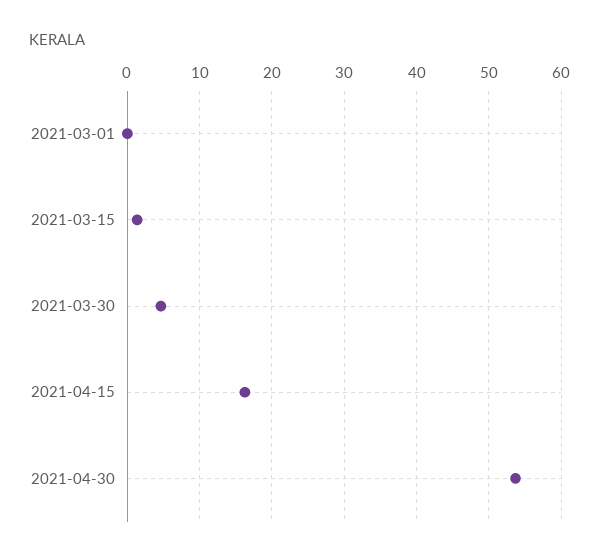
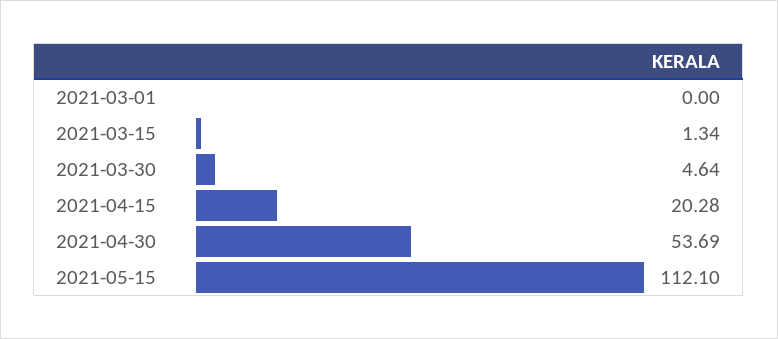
2021-04-15: 16 -> 20.28
2021-05-15: none -> 112.1

